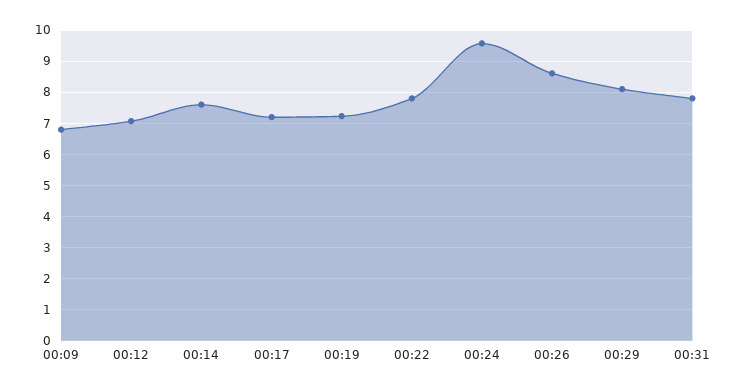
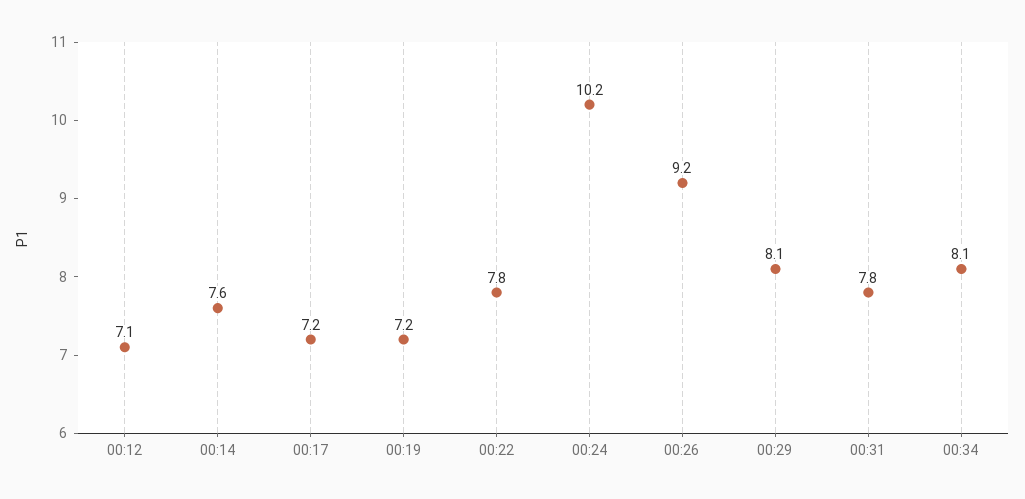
00:09: 6.8 -> none
00:24: 9.6 -> 10.2
00:26: 8.6 -> 9.2
00:34: none -> 8.1

